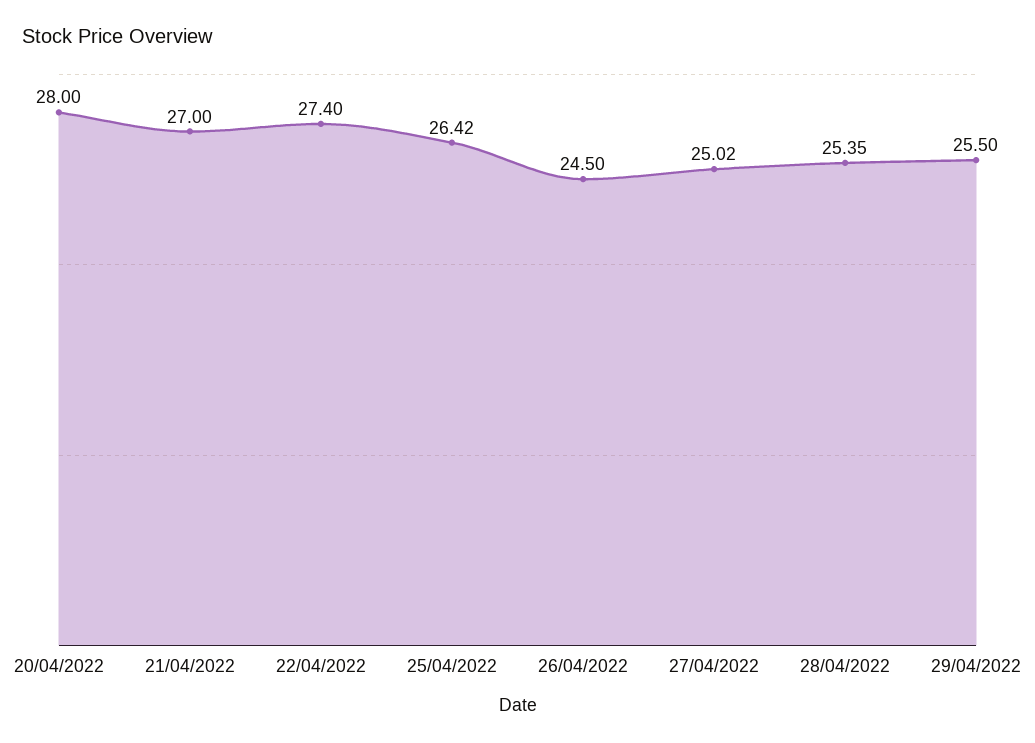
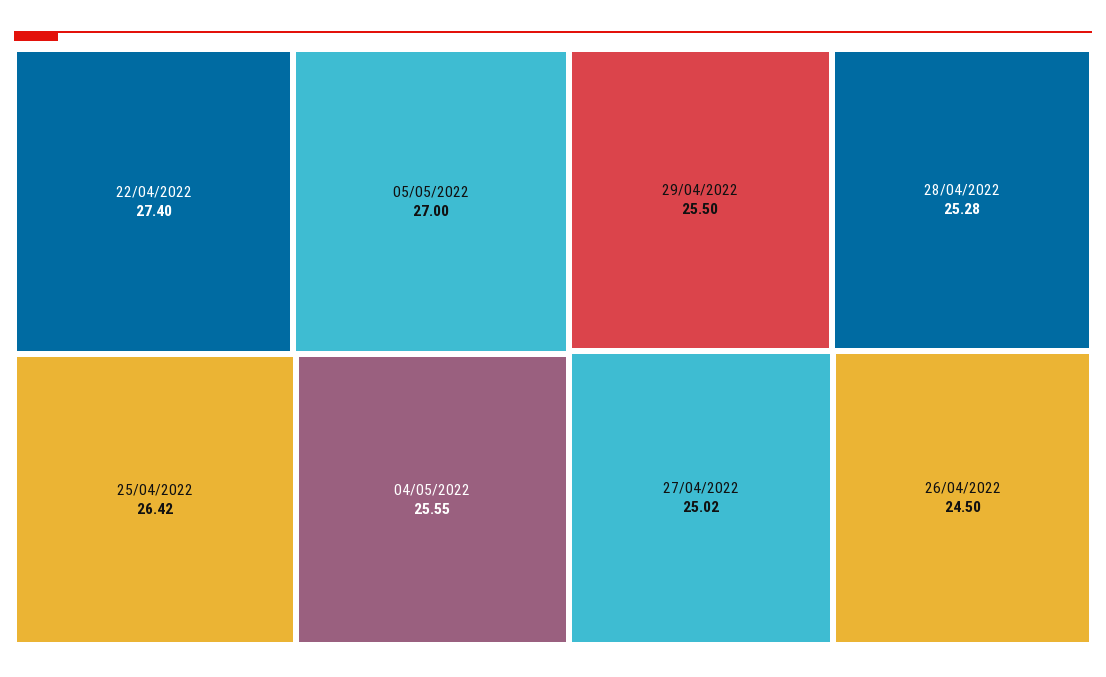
20/04/2022: 28 -> none
21/04/2022: 27 -> none
28/04/2022: 25.35 -> 25.28
05/05/2022: none -> 27
04/05/2022: none -> 25.55

